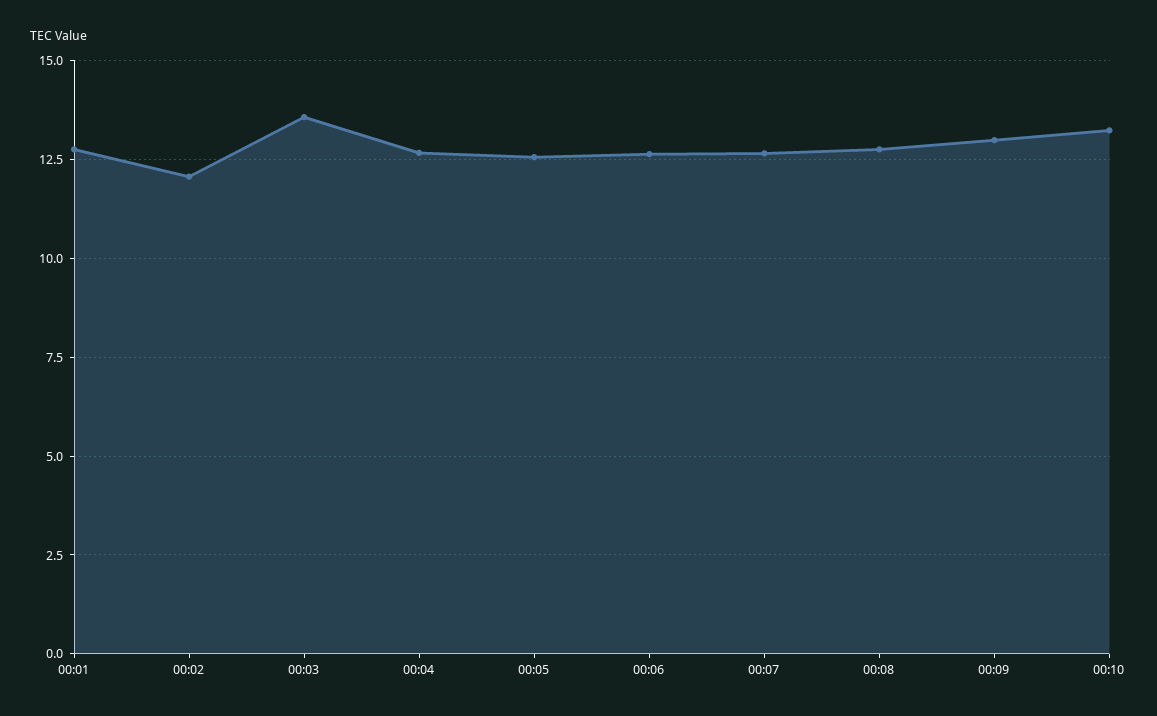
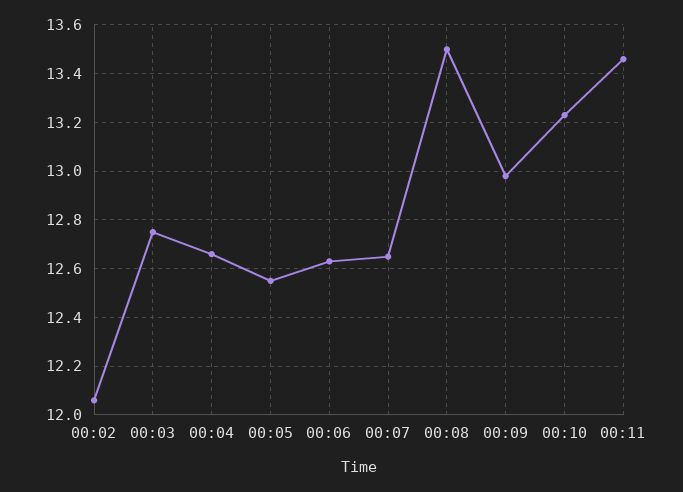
00:01: 12.75 -> none
00:03: 13.5 -> 12.75
00:08: 12.75 -> 13.5
00:11: none -> 13.45

